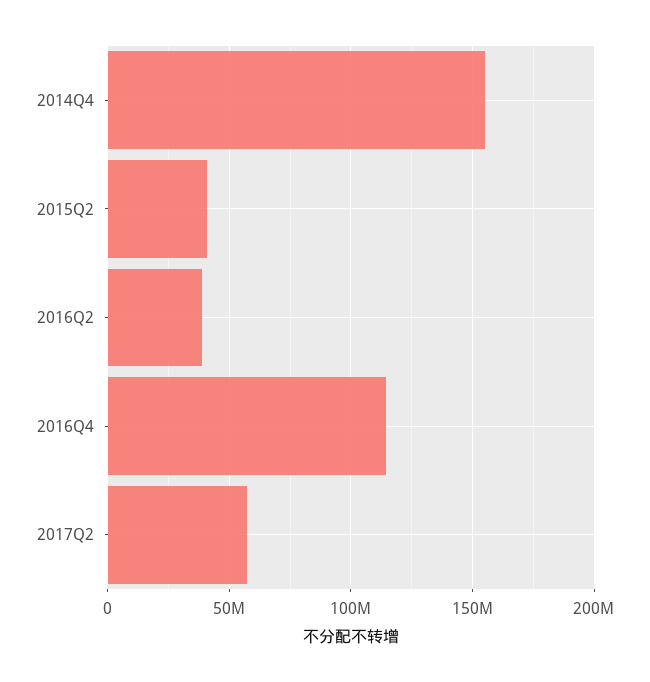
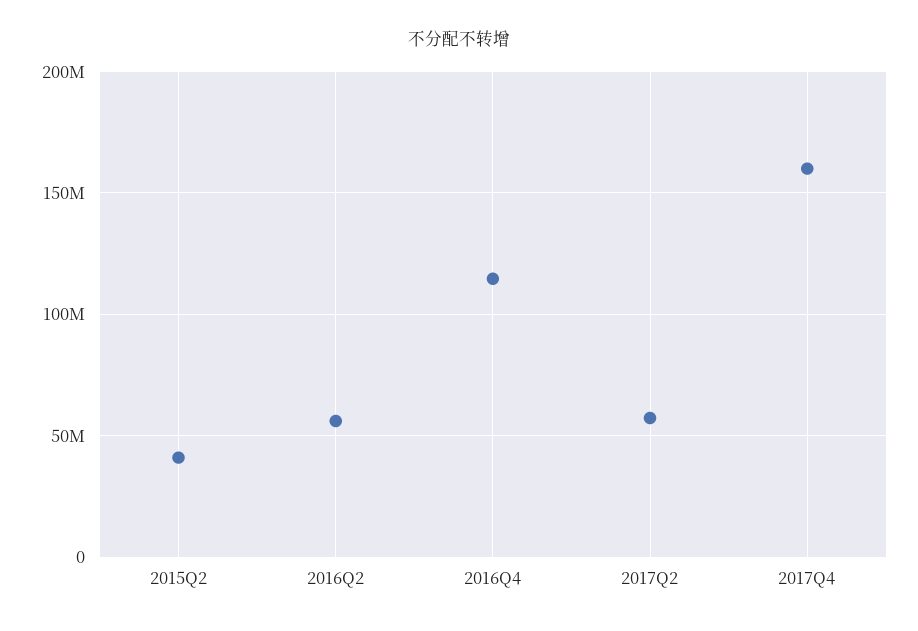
2014Q4: 155000000 -> none
2016Q2: 40000000 -> 55000000
2017Q4: none -> 160000000

